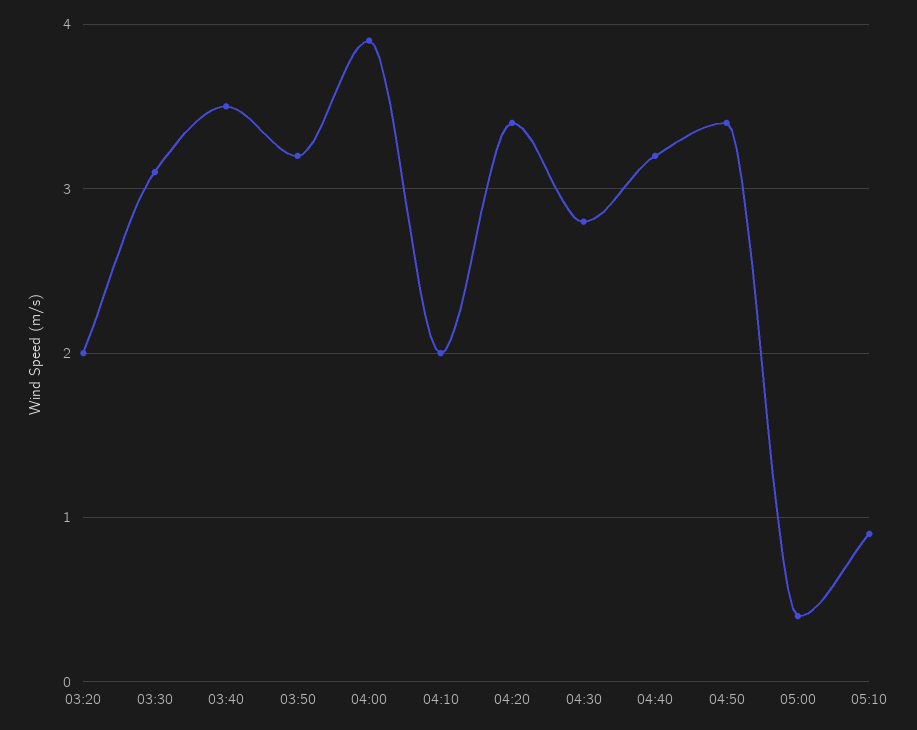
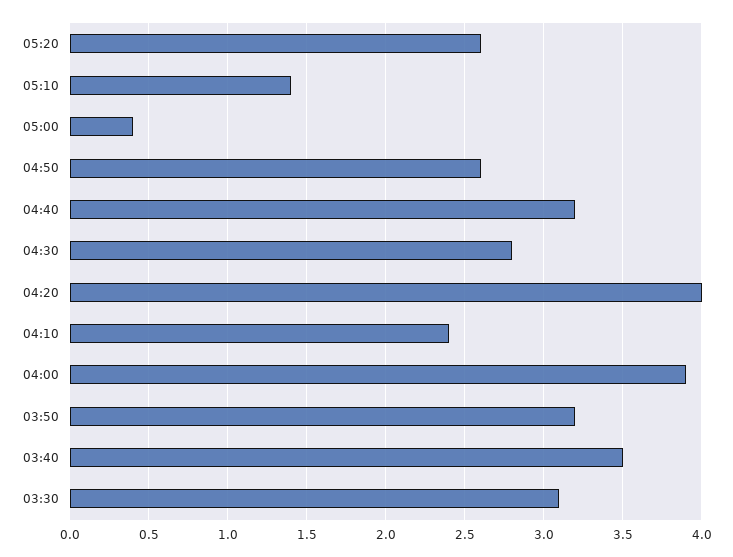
03:20: 2 -> none
04:10: 2 -> 2.4
04:20: 3.4 -> 4
04:50: 3.4 -> 2.6
05:10: 0.9 -> 1.4
05:20: none -> 2.6

